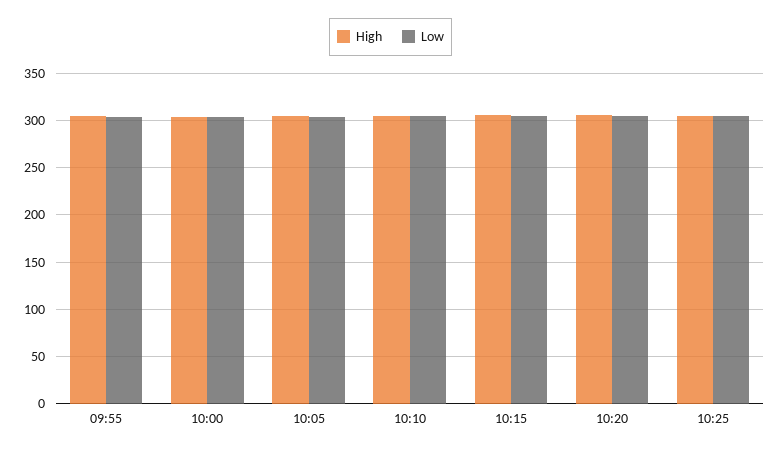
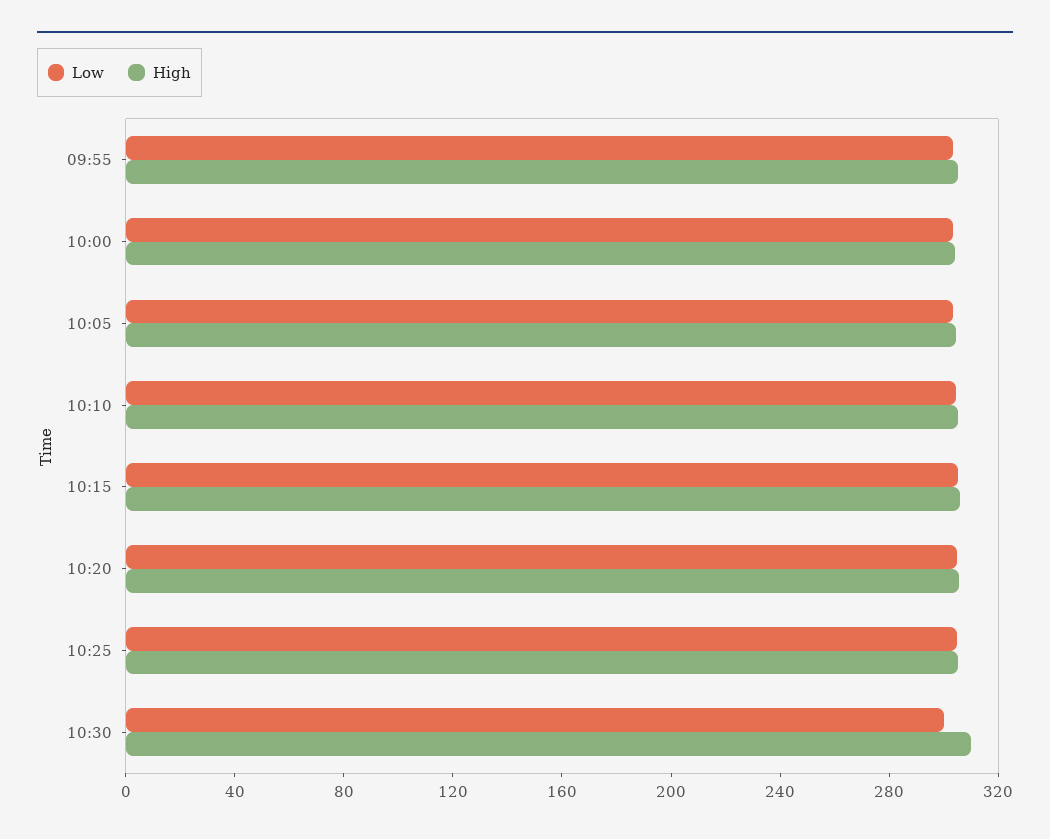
Low, 10:30: none -> 300
High, 10:30: none -> 310

